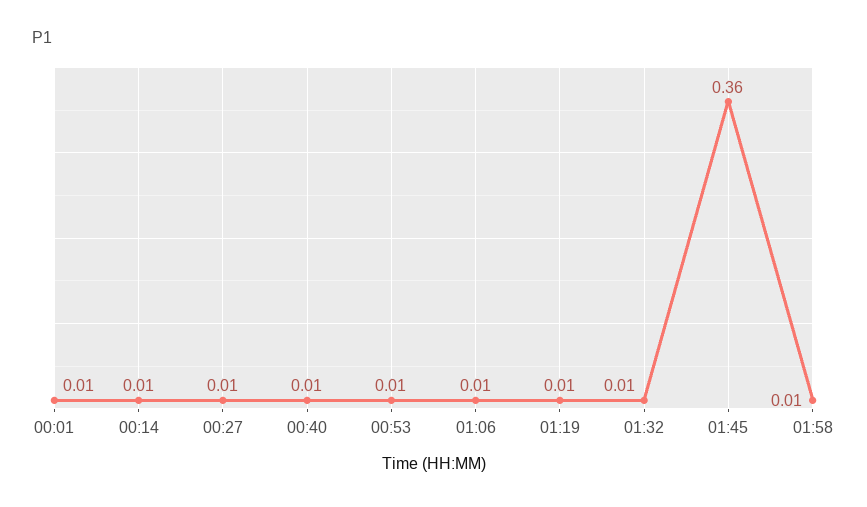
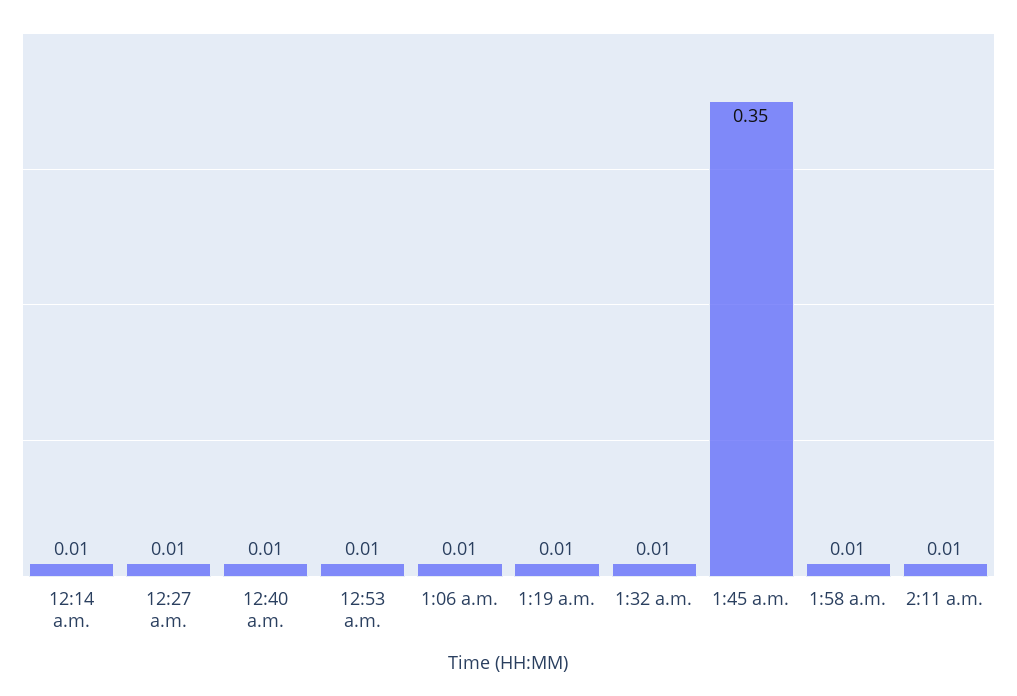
00:01: 0.01 -> none
01:45: 0.36 -> 0.35
2:11 a.m.: none -> 0.01

